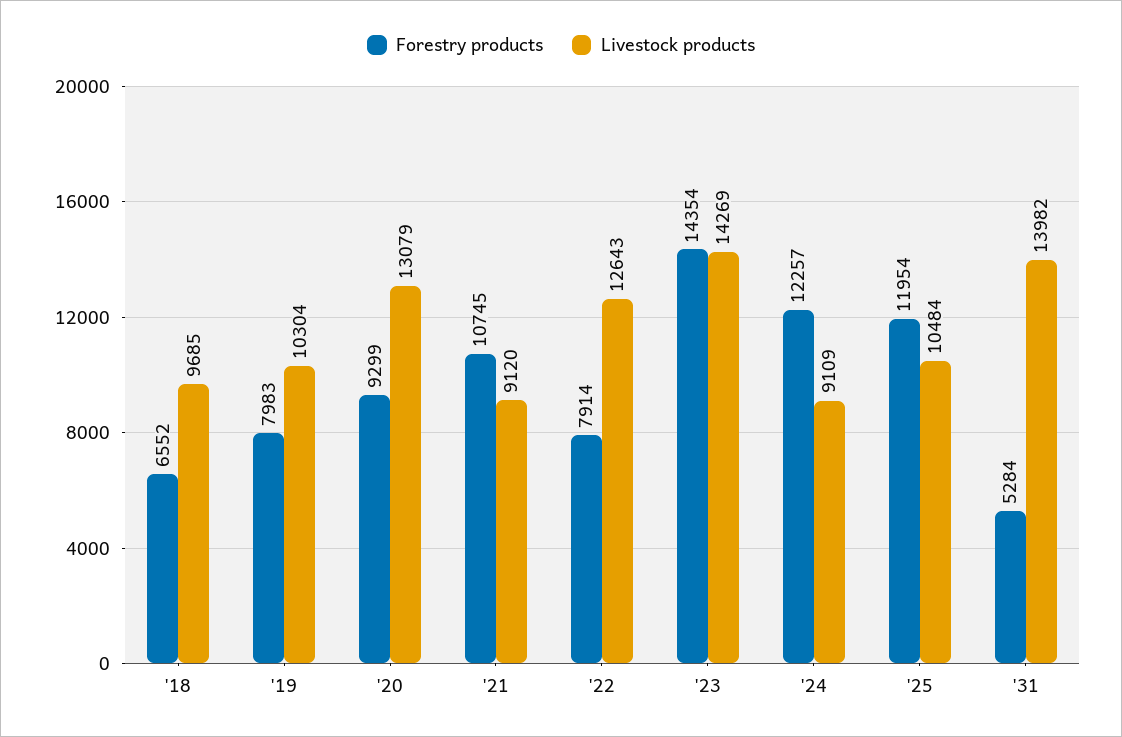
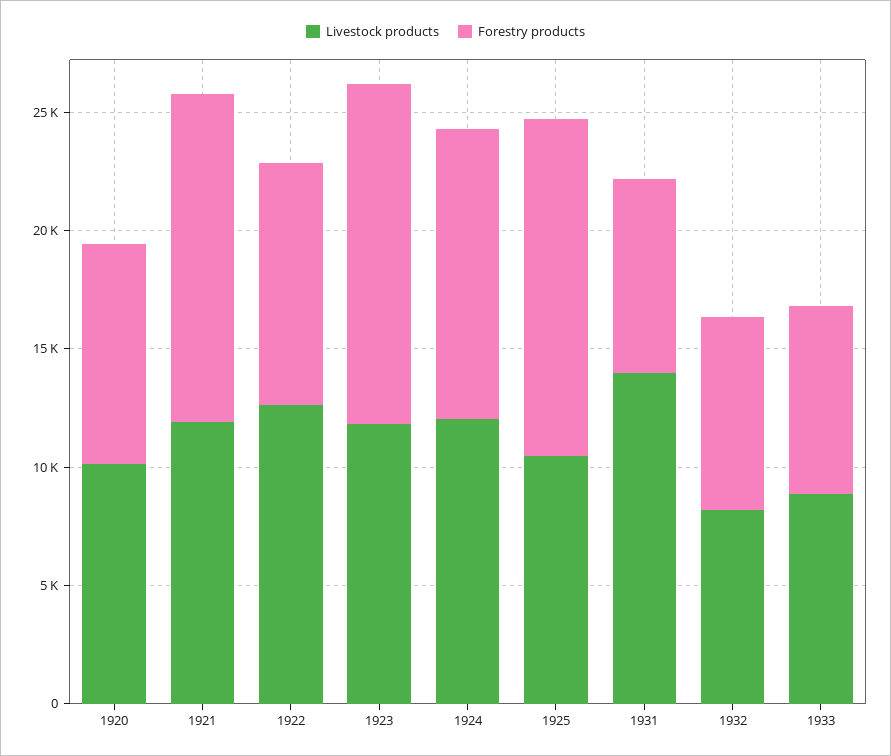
Forestry products, '18: 6552 -> none
Livestock products, '18: 9685 -> none
Forestry products, '19: 7983 -> none
Livestock products, '19: 10304 -> none
Livestock products, '20: 13079 -> 10000
Forestry products, '21: 10745 -> 14000
Livestock products, '21: 9120 -> 12000
Forestry products, '22: 7914 -> 10000
Livestock products, '23: 14269 -> 12000
Livestock products, '24: 9109 -> 12000
Forestry products, '25: 11954 -> 14000
Forestry products, '31: 5284 -> 8000
Livestock products, 1932: none -> 8000
Forestry products, 1932: none -> 8000
Livestock products, 1933: none -> 9000
Forestry products, 1933: none -> 8000

